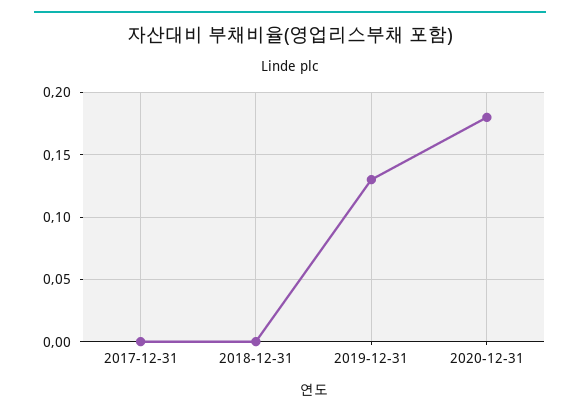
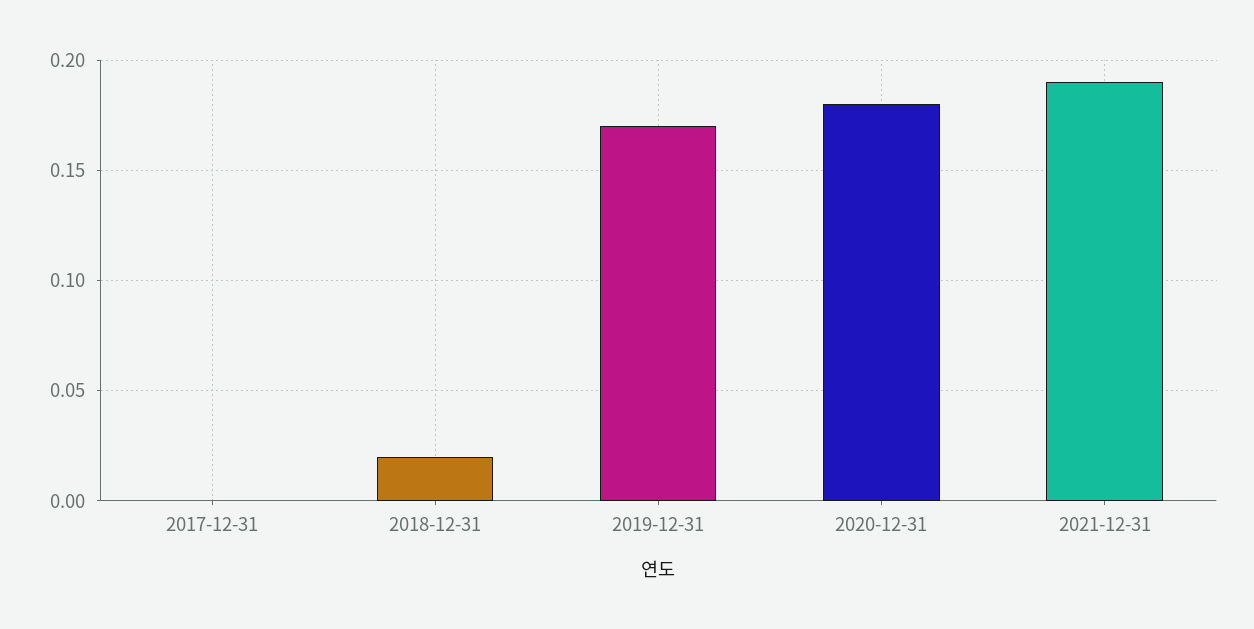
2018-12-31: 0 -> 0.02
2019-12-31: 0.13 -> 0.17
2021-12-31: none -> 0.19

